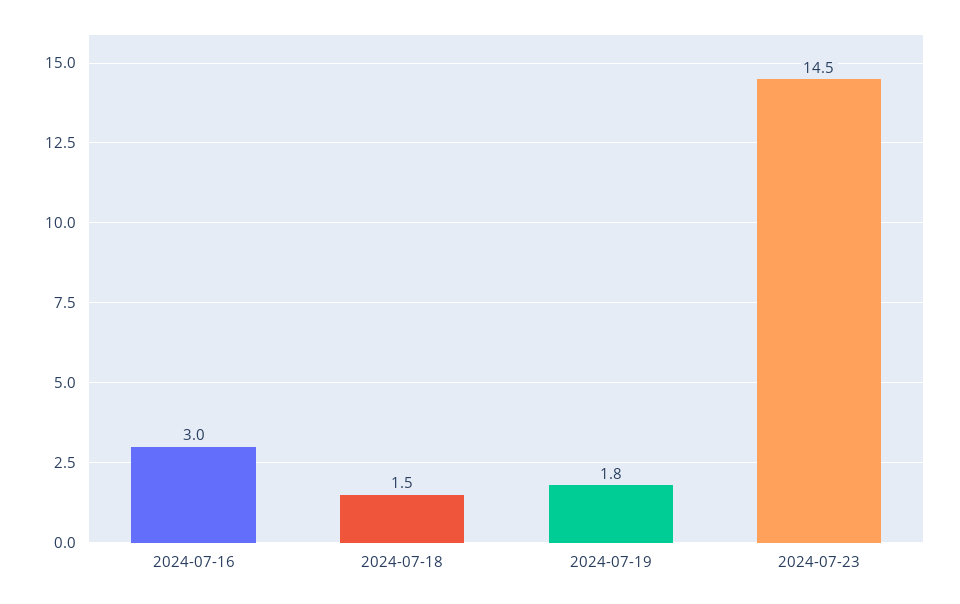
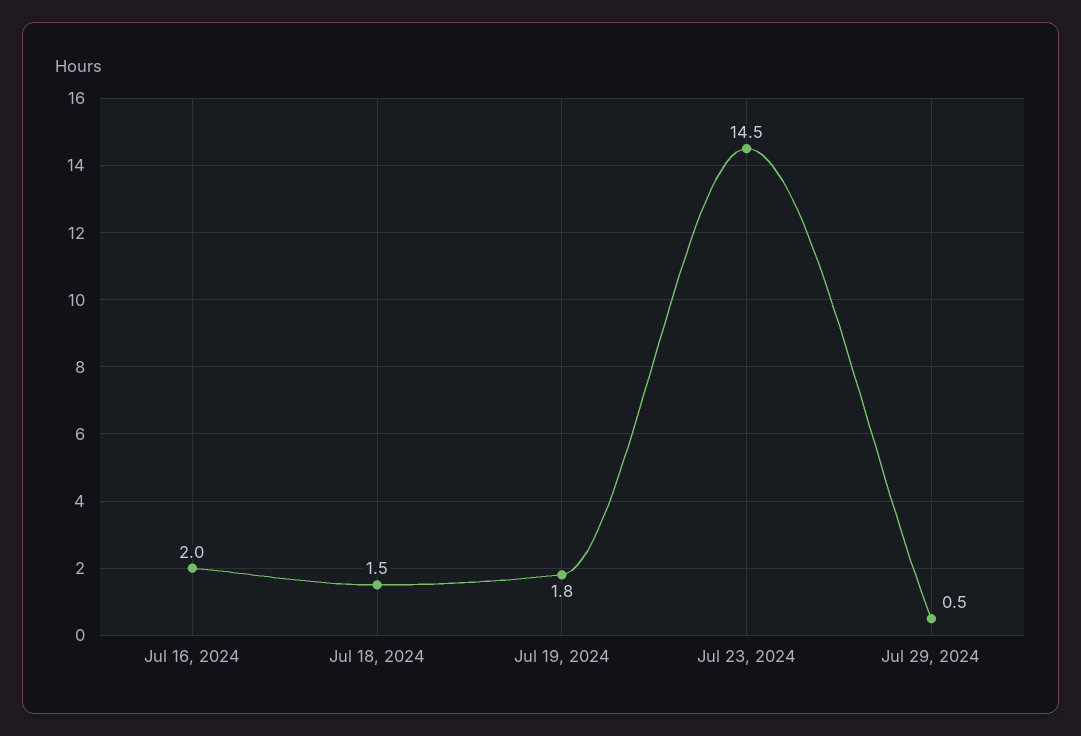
2024-07-16: 3 -> 2
Jul 29, 2024: none -> 0.5

